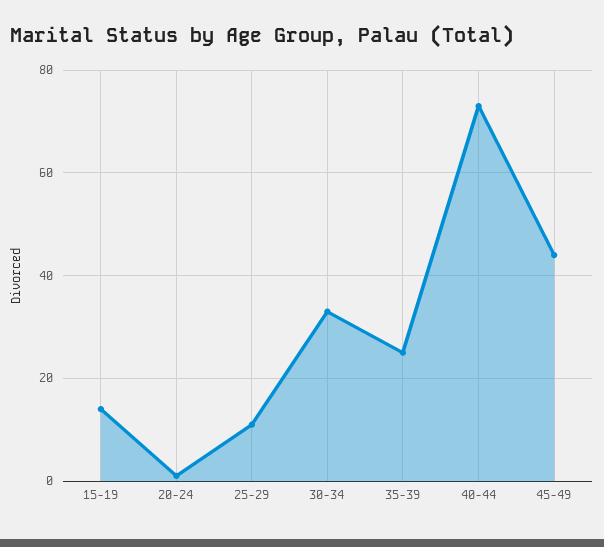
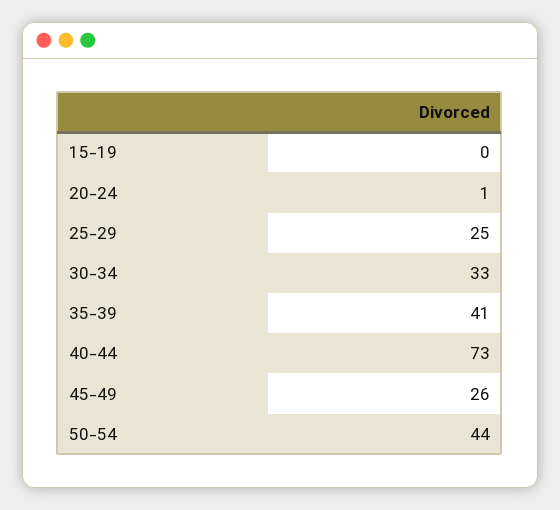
15-19: 15 -> 0
25-29: 10 -> 25
35-39: 25 -> 41
45-49: 45 -> 26
50-54: none -> 44

